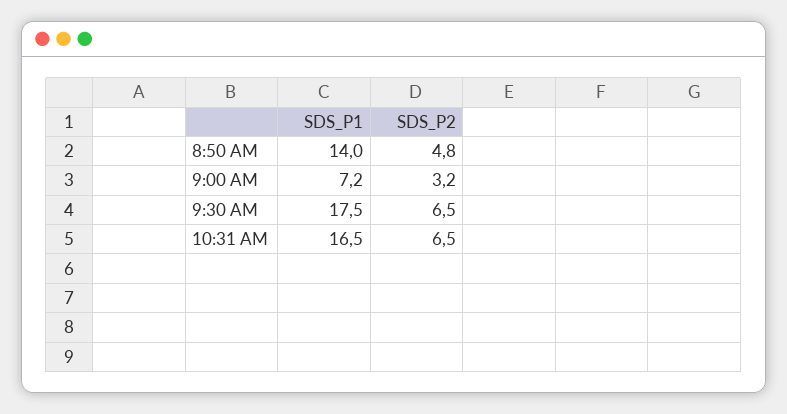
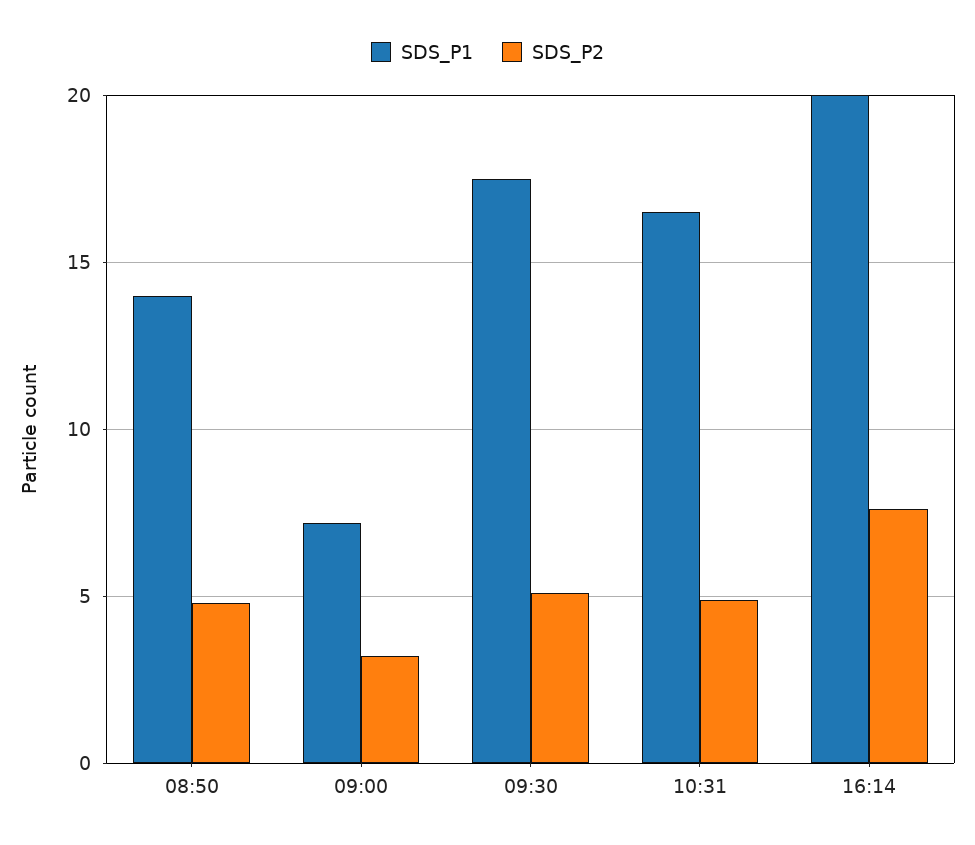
SDS_P2, 9:30 AM: 6.5 -> 5
SDS_P2, 10:31 AM: 6.5 -> 5
SDS_P1, 16:14: none -> 20
SDS_P2, 16:14: none -> 7.5

